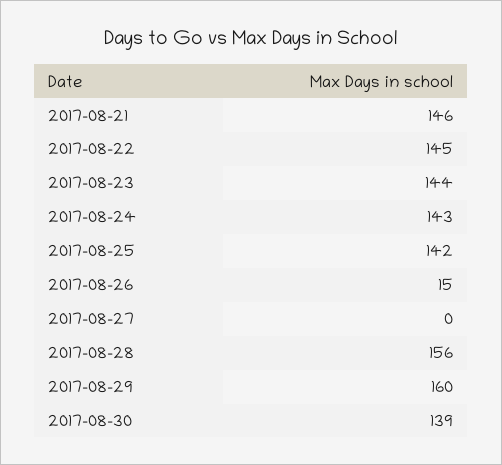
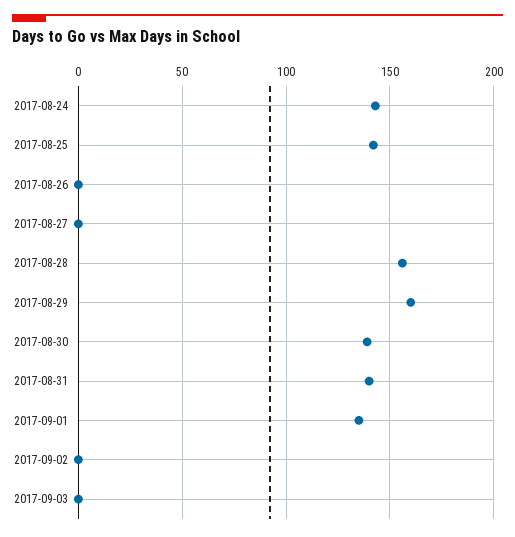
2017-08-21: 146 -> none
2017-08-22: 145 -> none
2017-08-23: 144 -> none
2017-08-26: 15 -> 0
2017-08-31: none -> 140
2017-09-01: none -> 135
2017-09-02: none -> 0
2017-09-03: none -> 0

